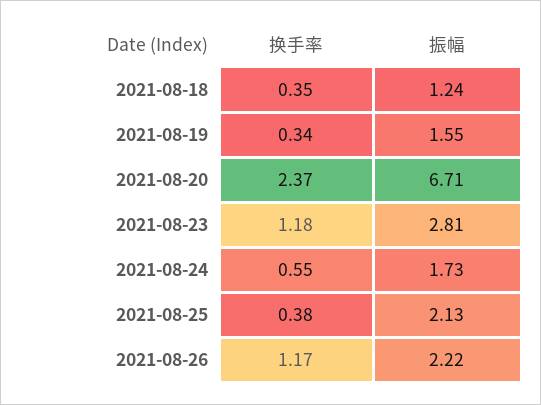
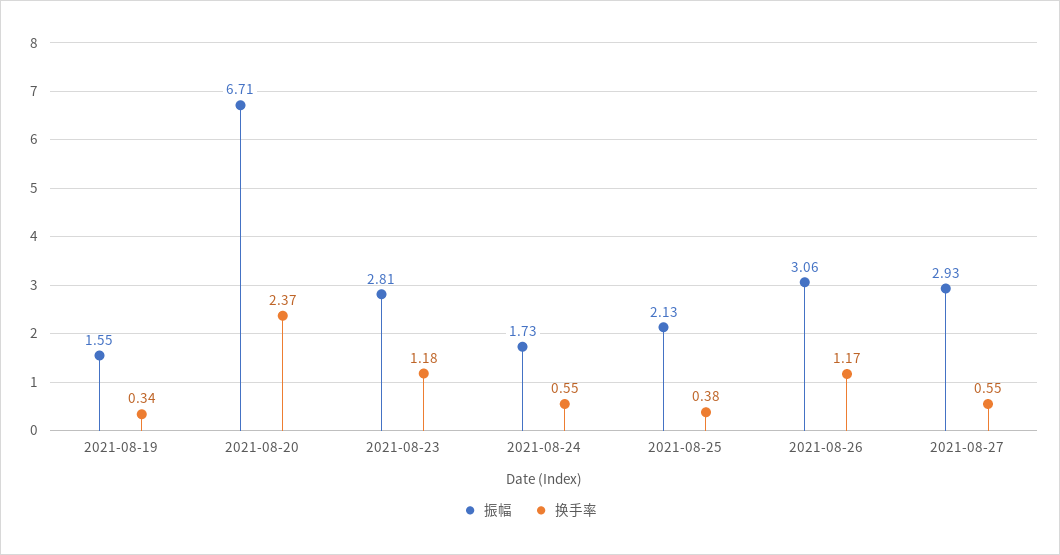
换手率, 2021-08-18: 0.35 -> none
振幅, 2021-08-18: 1.24 -> none
振幅, 2021-08-26: 2.22 -> 3.06
振幅, 2021-08-27: none -> 2.93
换手率, 2021-08-27: none -> 0.55

